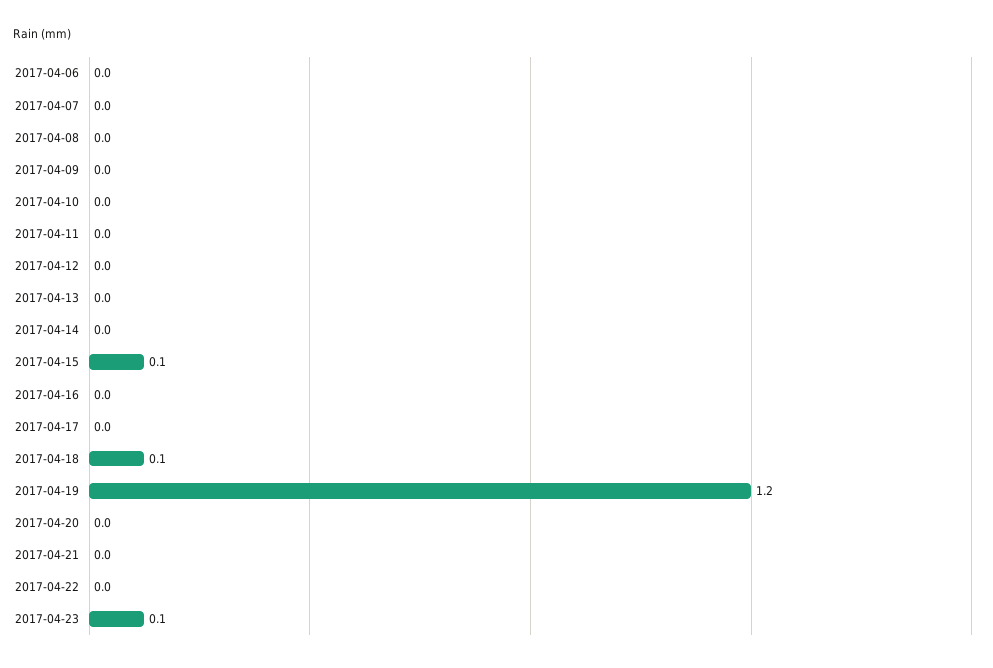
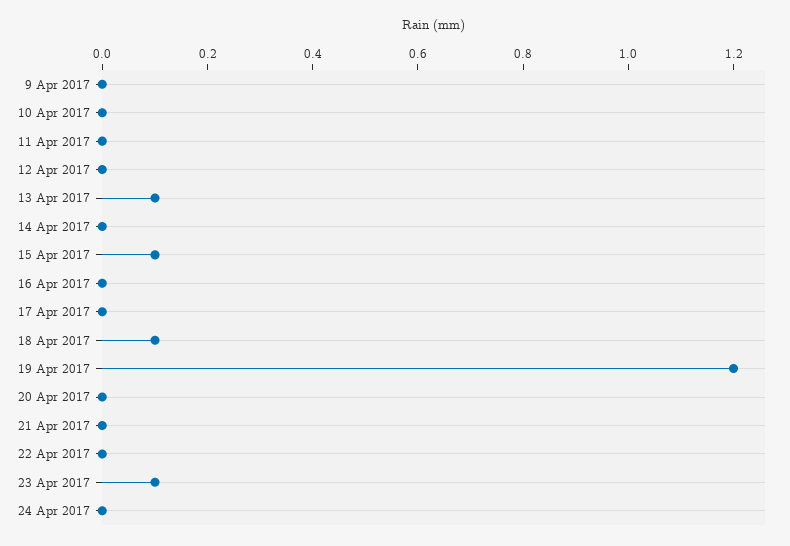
2017-04-06: 0 -> none
2017-04-07: 0 -> none
2017-04-08: 0 -> none
2017-04-13: 0 -> 0.1
24 Apr 2017: none -> 0

